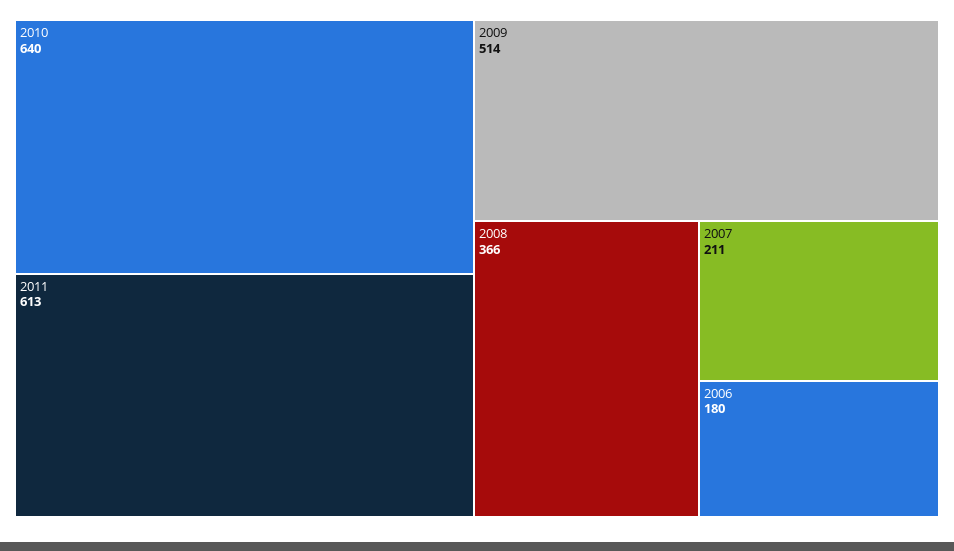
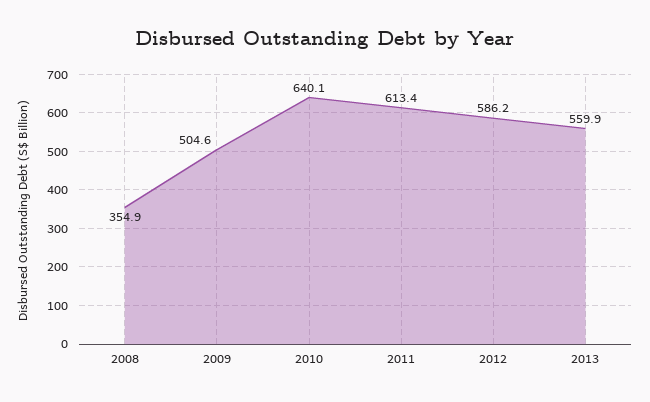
2009: 514 -> 504.6
2008: 366 -> 354.9
2007: 211 -> none
2006: 180 -> none
2012: none -> 586.2
2013: none -> 559.9

